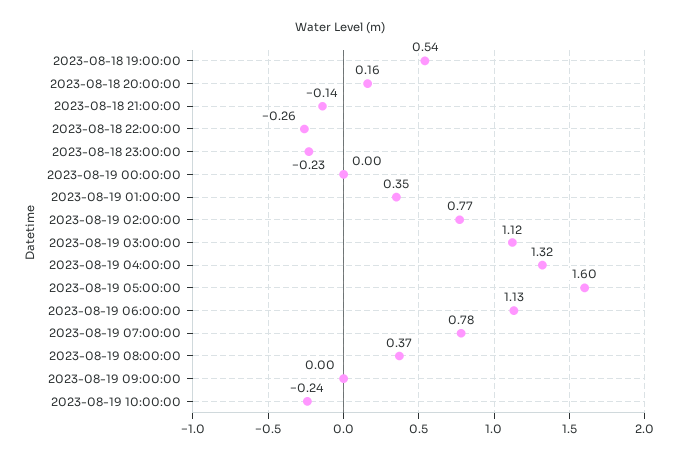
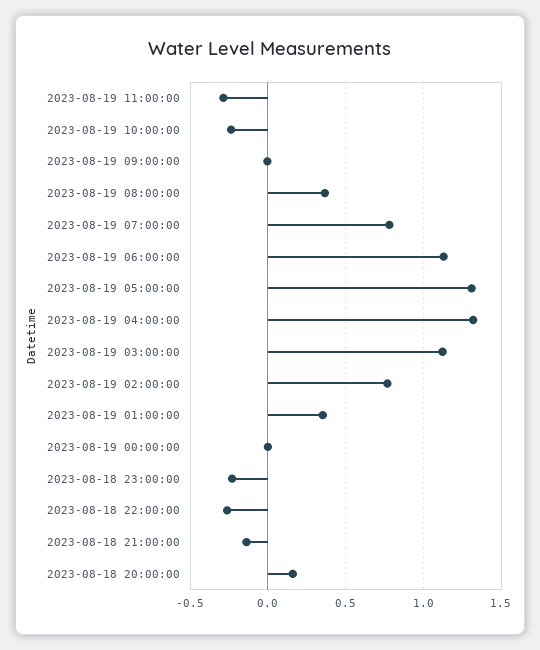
2023-08-18 19:00:00: 0.54 -> none
2023-08-19 05:00:00: 1.6 -> 1.3
2023-08-19 11:00:00: none -> -0.3

